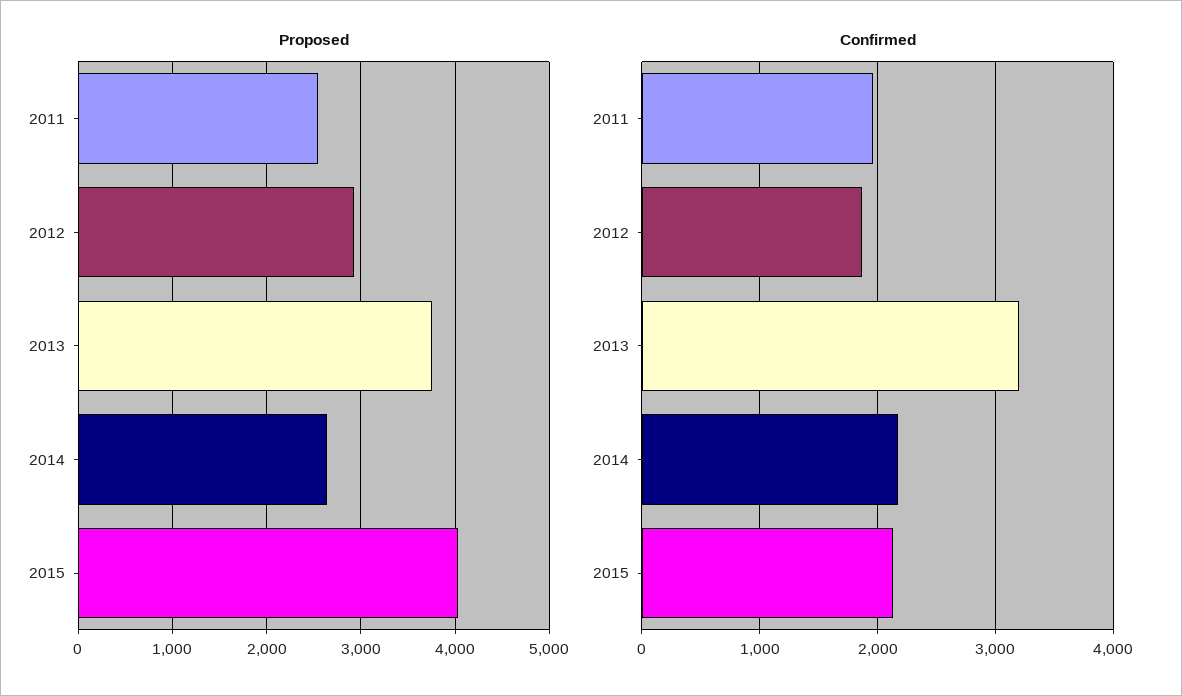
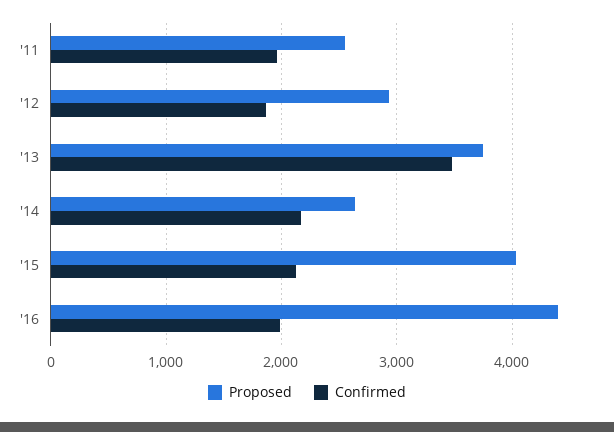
Confirmed, 2013: 3200 -> 3500
Proposed, '16: none -> 4400
Confirmed, '16: none -> 2000

